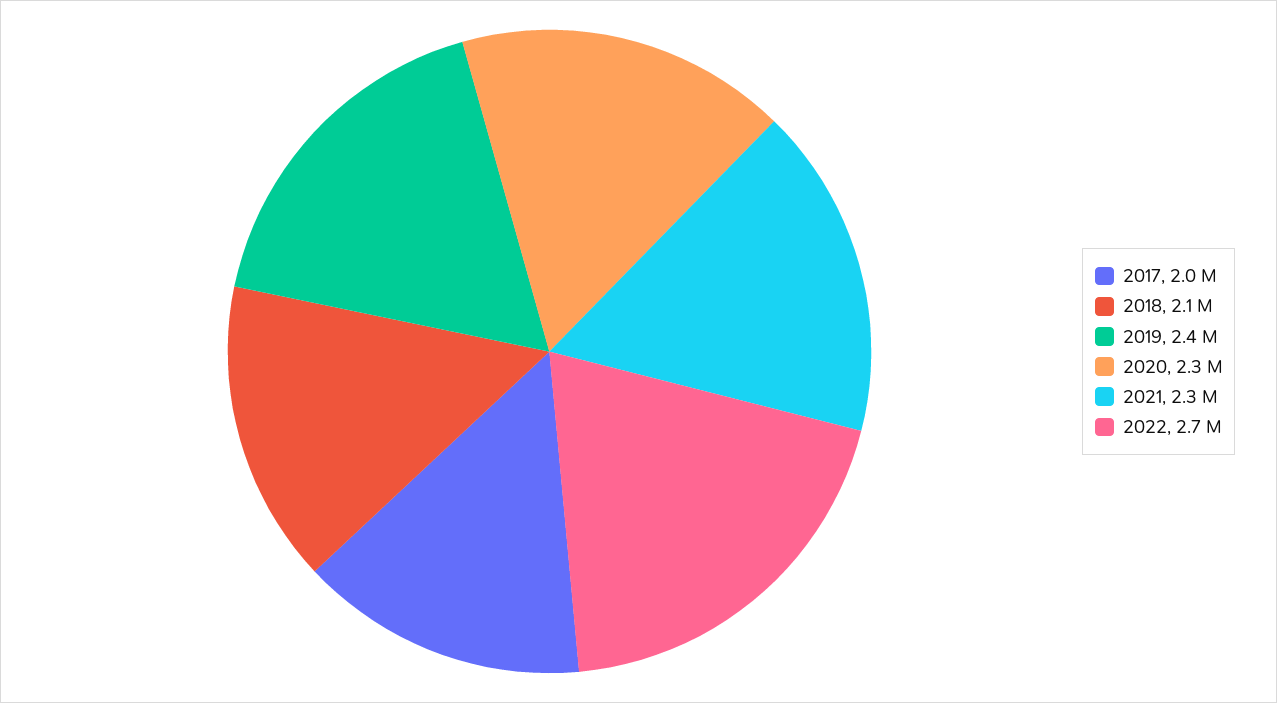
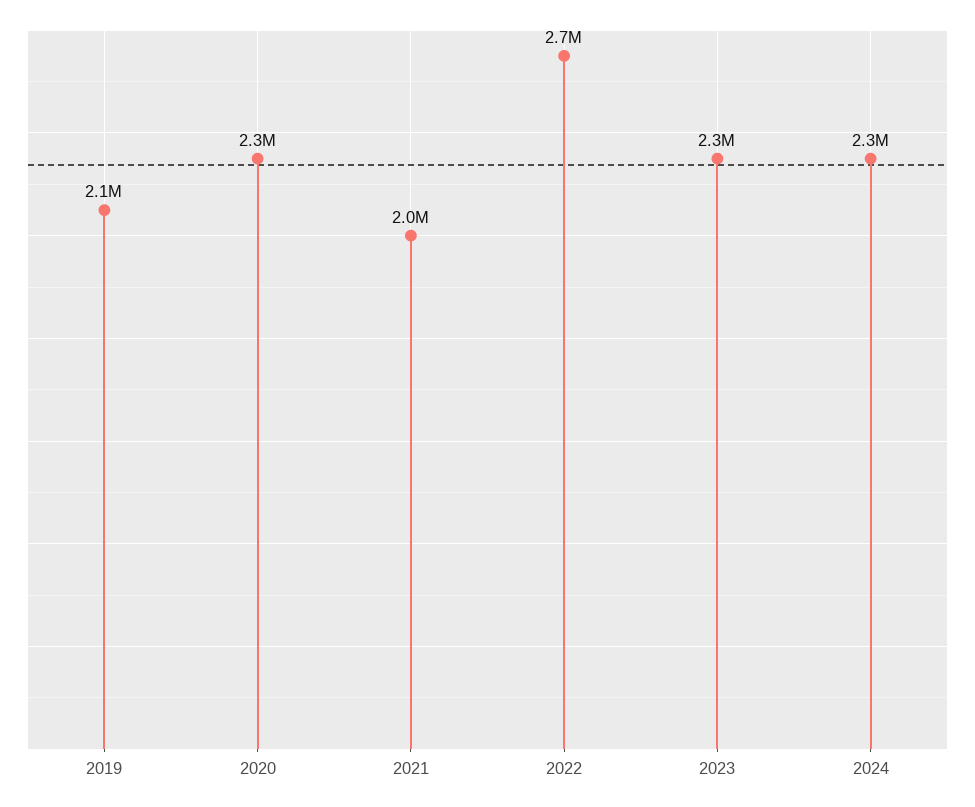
2017: 2000000 -> none
2018: 2100000 -> none
2019: 2400000 -> 2100000
2021: 2300000 -> 2000000
2023: none -> 2300000
2024: none -> 2300000

